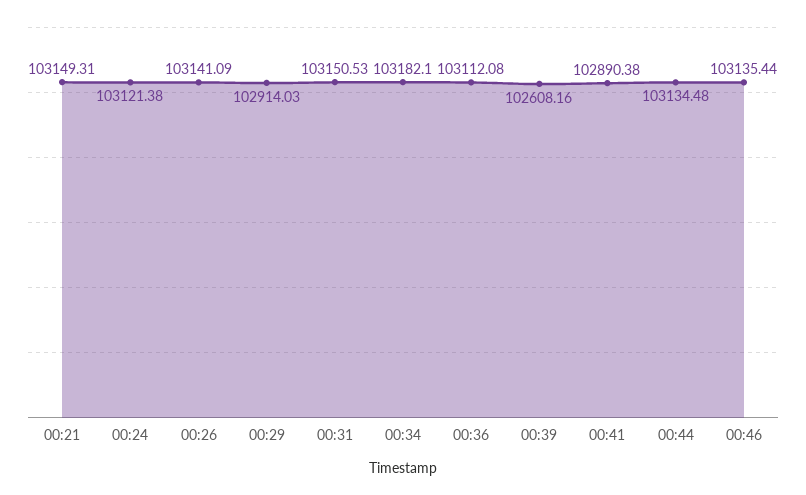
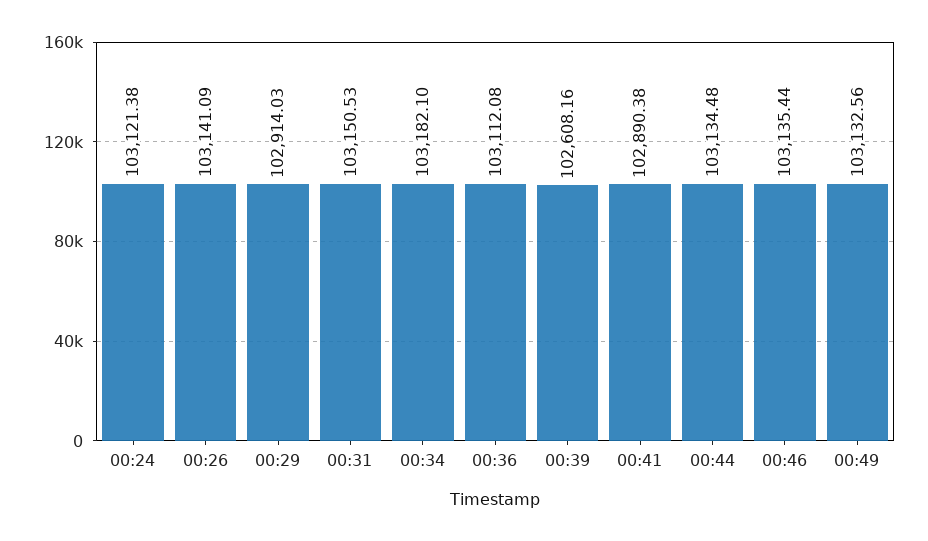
00:21: 103149.31 -> none
00:49: none -> 103132.56

